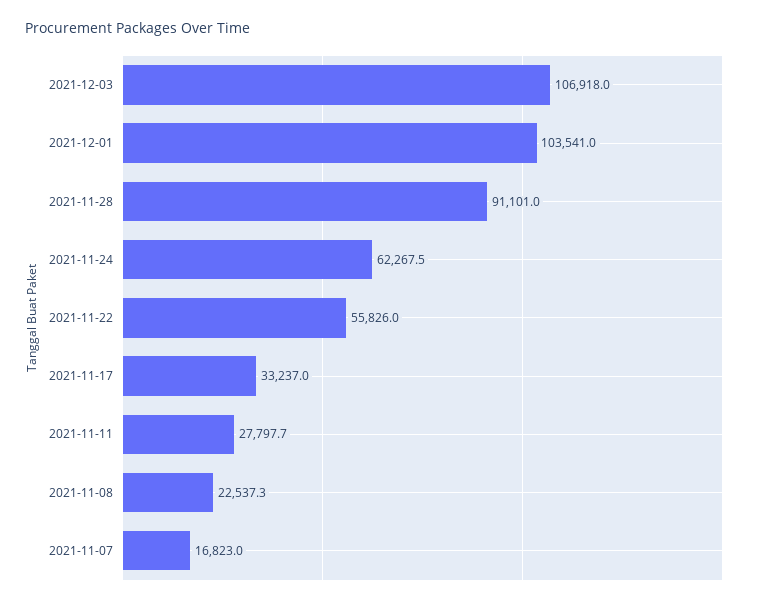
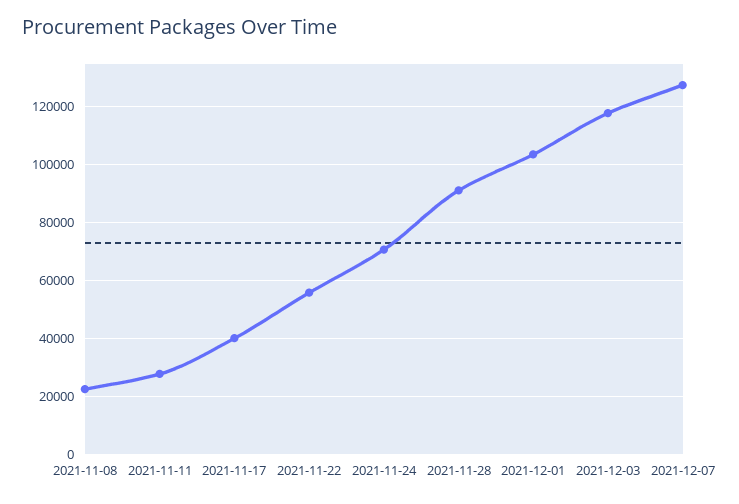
2021-12-03: 106918 -> 117500
2021-11-24: 62267.5 -> 70000
2021-11-17: 33237 -> 40000
2021-11-07: 16823 -> none
2021-12-07: none -> 127500

